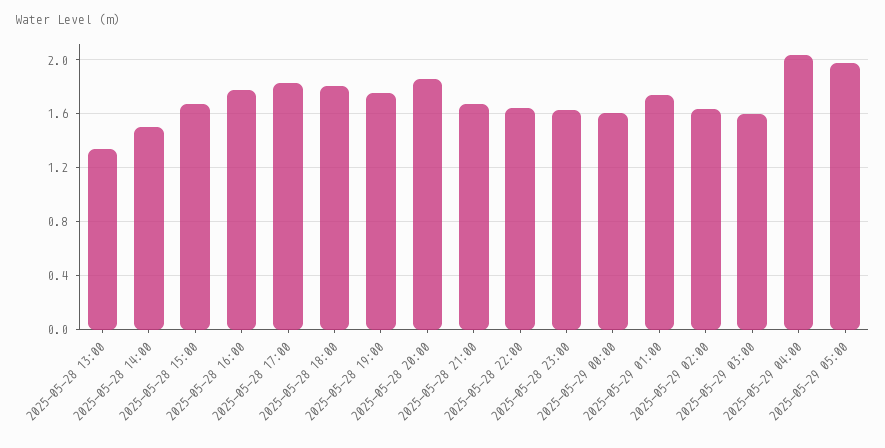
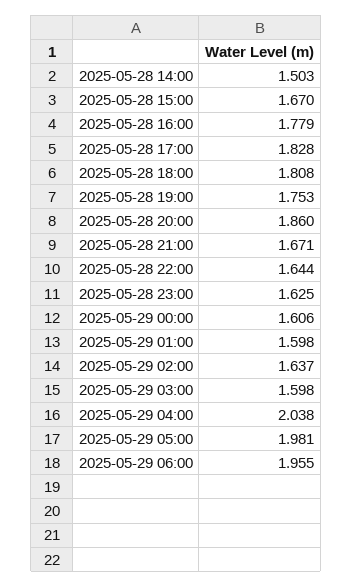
2025-05-28 13:00: 1.35 -> none
2025-05-29 01:00: 1.75 -> 1.598
2025-05-29 06:00: none -> 1.955

